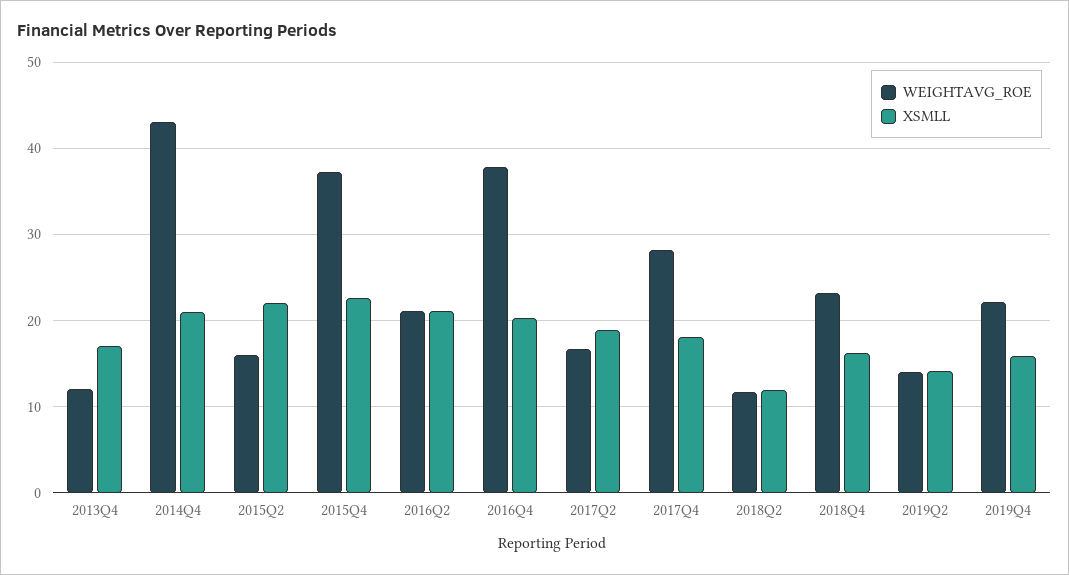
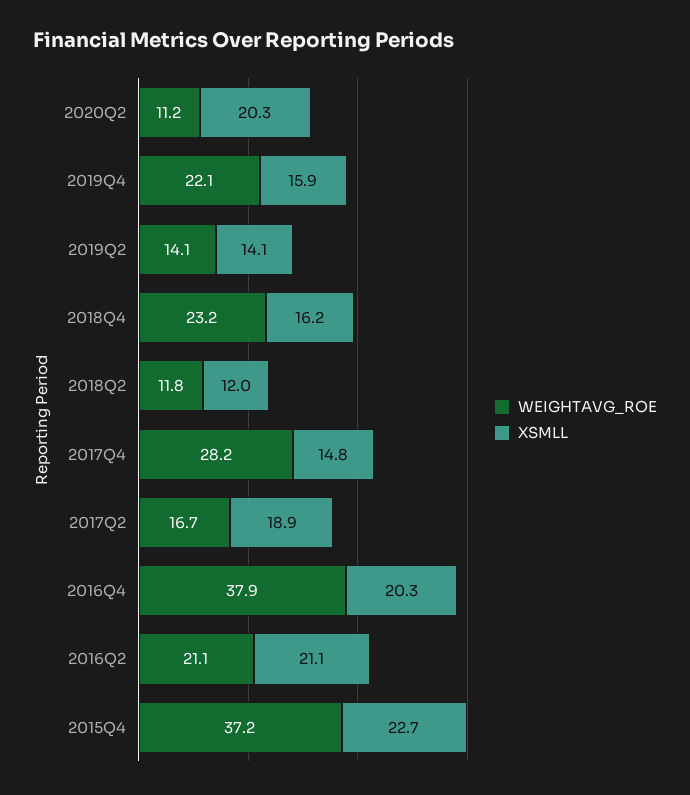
WEIGHTAVG_ROE, 2013Q4: 12 -> none
XSMLL, 2013Q4: 17 -> none
WEIGHTAVG_ROE, 2014Q4: 43 -> none
XSMLL, 2014Q4: 21 -> none
WEIGHTAVG_ROE, 2015Q2: 16 -> none
XSMLL, 2015Q2: 22 -> none
XSMLL, 2017Q4: 18 -> 14.8
WEIGHTAVG_ROE, 2020Q2: none -> 11.2
XSMLL, 2020Q2: none -> 20.3

